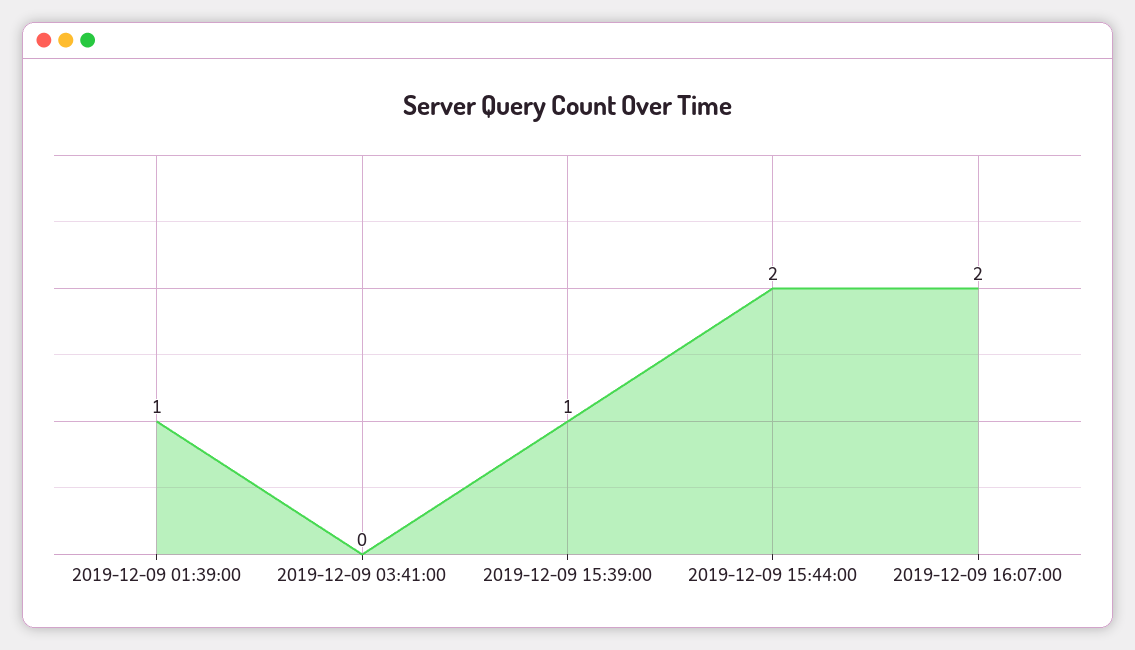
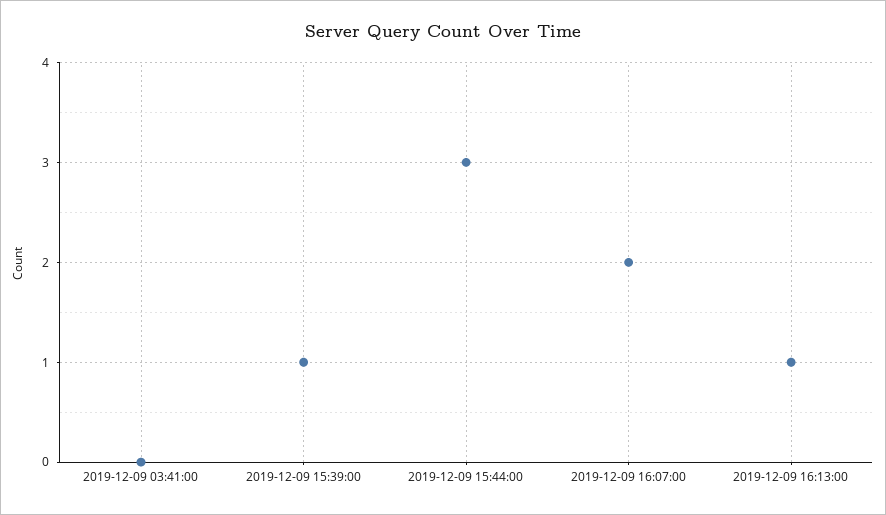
2019-12-09 01:39:00: 1 -> none
2019-12-09 15:44:00: 2 -> 3
2019-12-09 16:13:00: none -> 1

